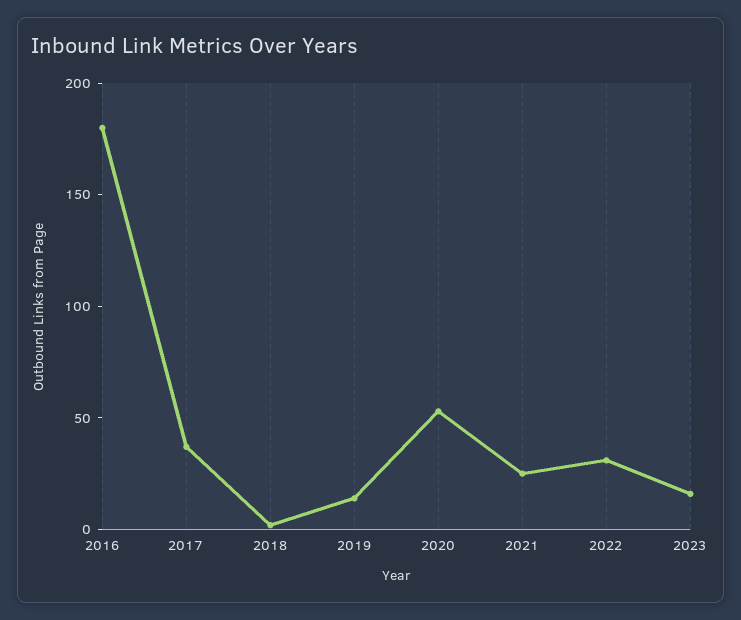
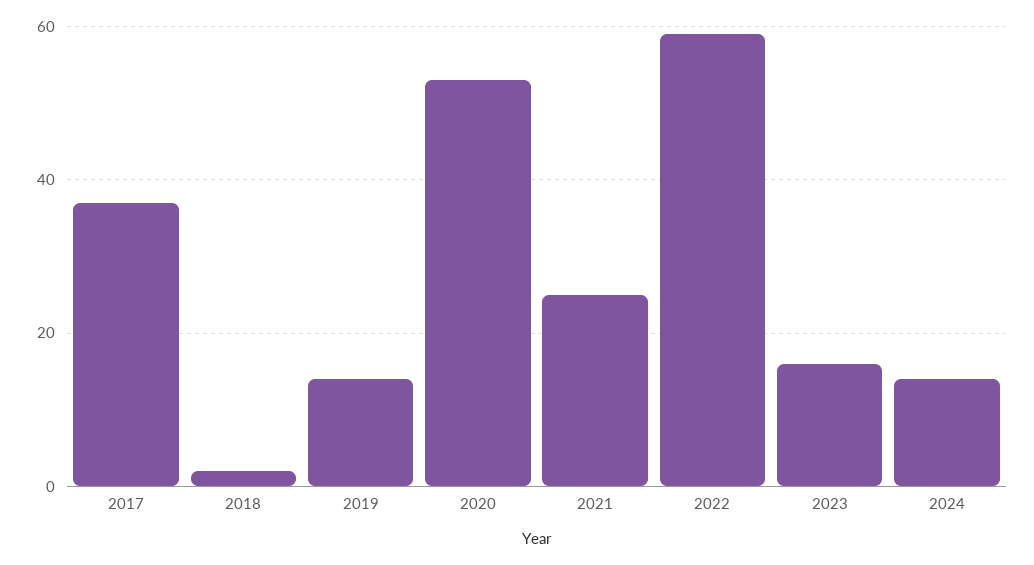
2016: 180 -> none
2022: 30 -> 60
2024: none -> 15

